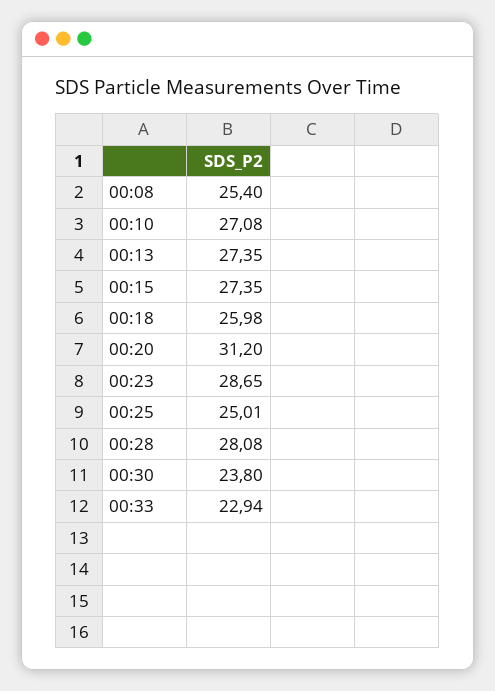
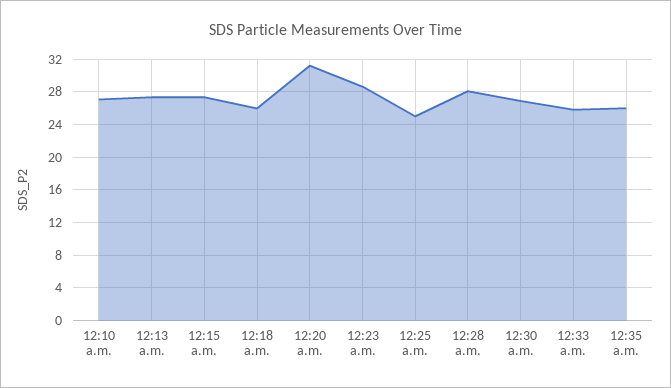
00:08: 25.4 -> none
00:30: 23.8 -> 27
00:33: 22.94 -> 26
12:35 a.m.: none -> 26

